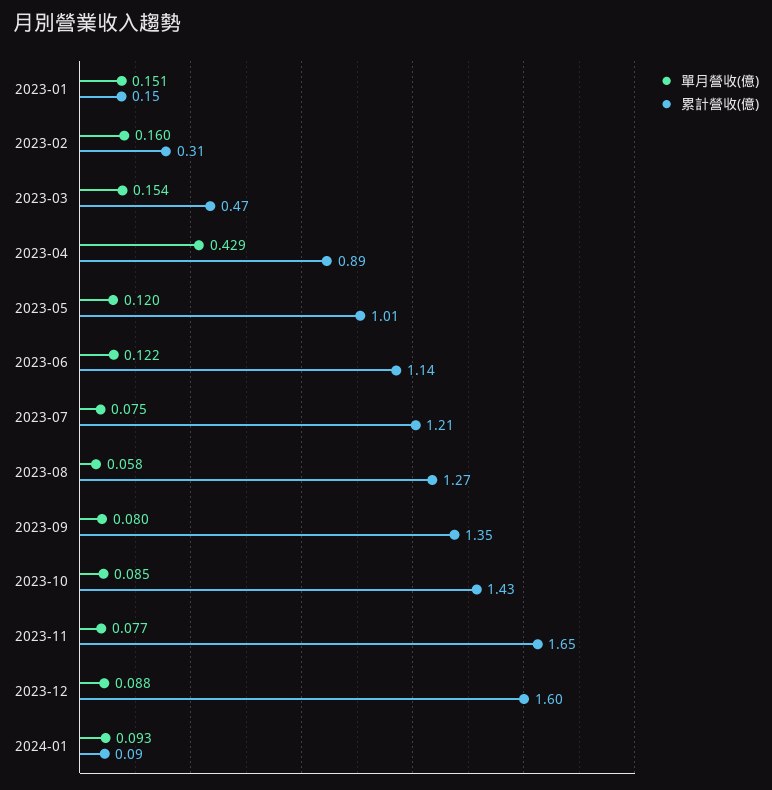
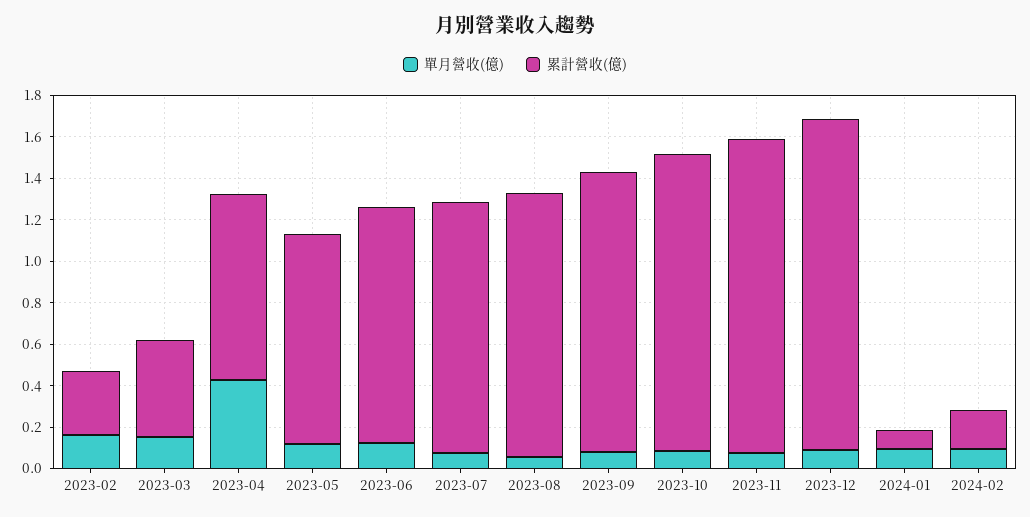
單月營收(億), 2023-01: 0.151 -> none
累計營收(億), 2023-01: 0.15 -> none
累計營收(億), 2023-11: 1.65 -> 1.5
單月營收(億), 2024-02: none -> 0.1
累計營收(億), 2024-02: none -> 0.2

